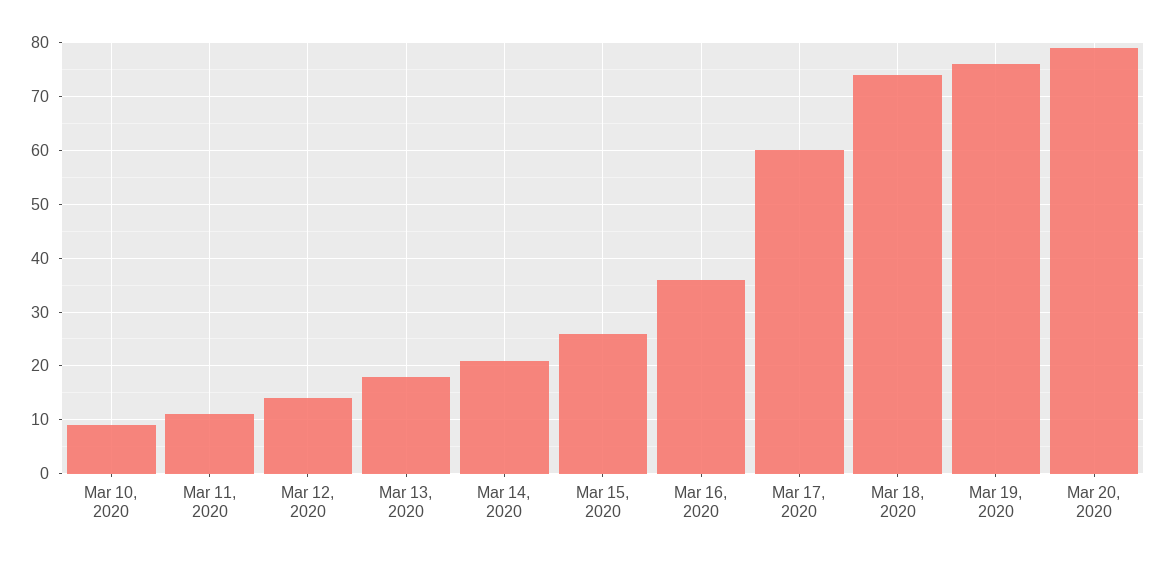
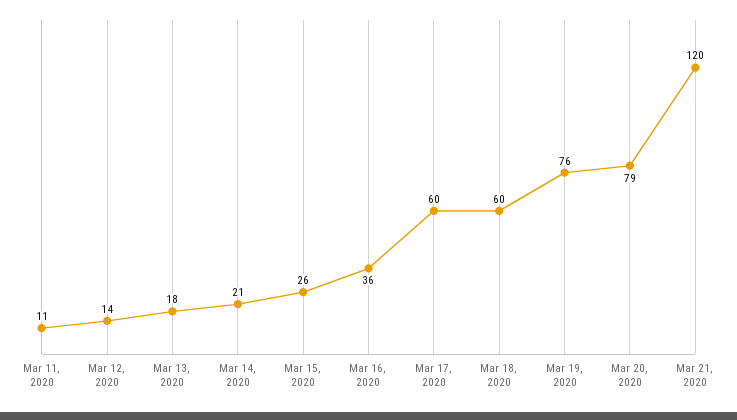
Mar 10, 2020: 10 -> none
Mar 18, 2020: 75 -> 60
Mar 21, 2020: none -> 120

